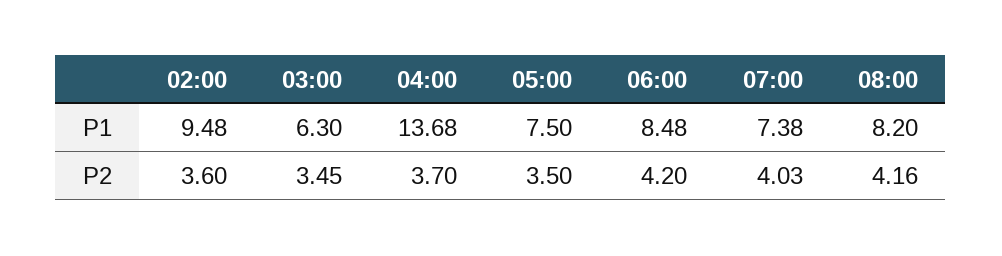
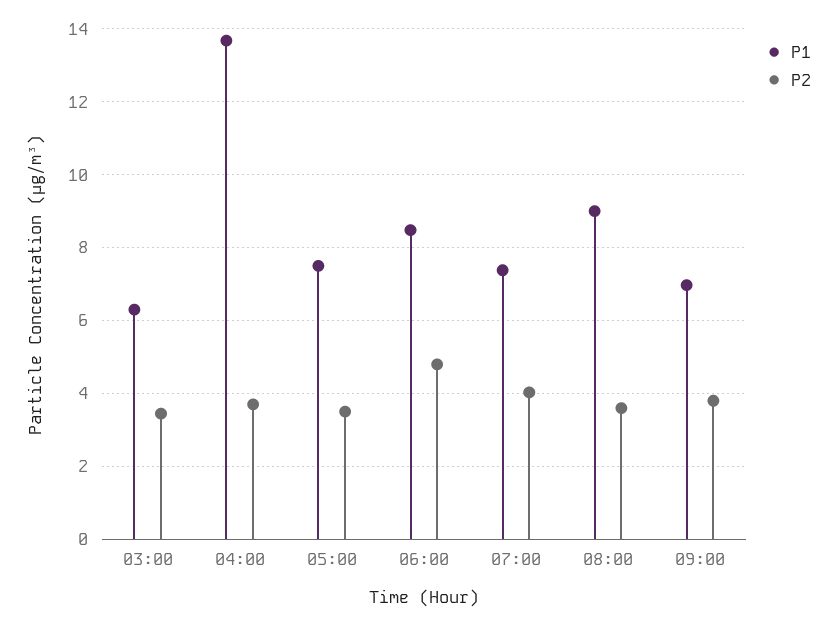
P1, 02:00: 9.48 -> none
P1, 08:00: 8.2 -> 9
P2, 02:00: 3.6 -> none
P2, 06:00: 4.2 -> 4.8
P2, 08:00: 4.16 -> 3.6
P1, 09:00: none -> 7
P2, 09:00: none -> 3.8

